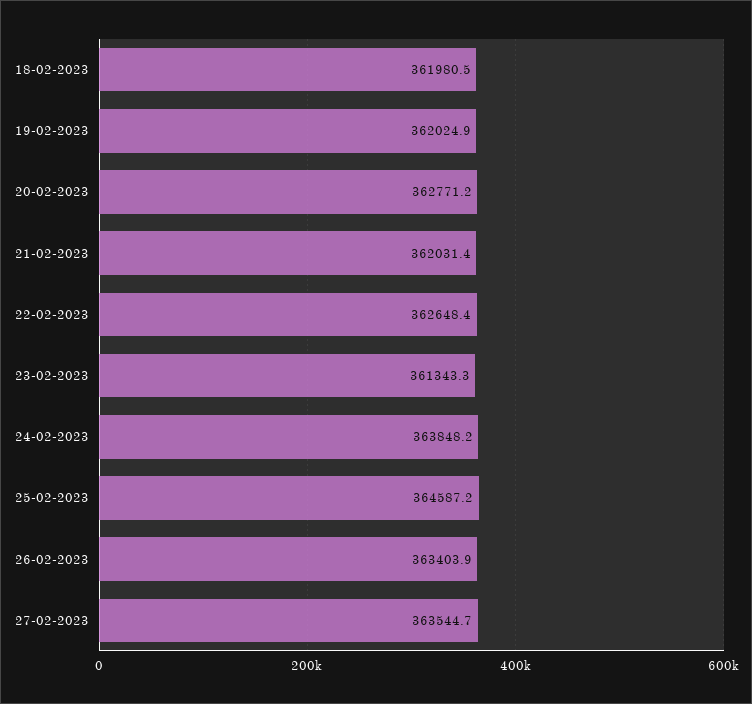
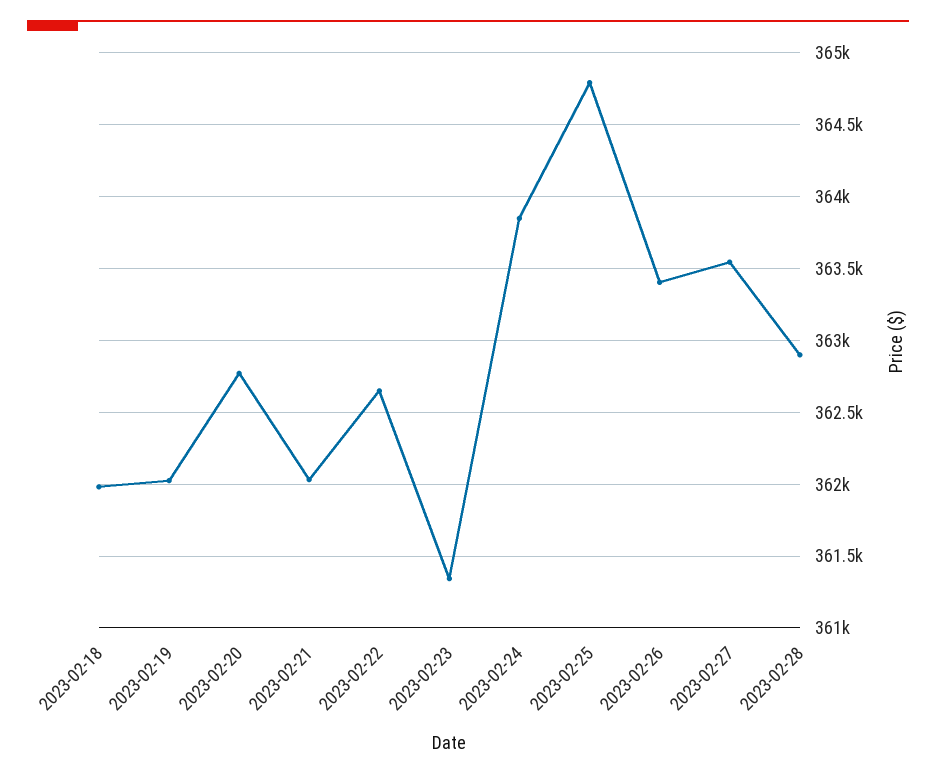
25-02-2023: 364587.2 -> 364800
2023-02-28: none -> 362900

